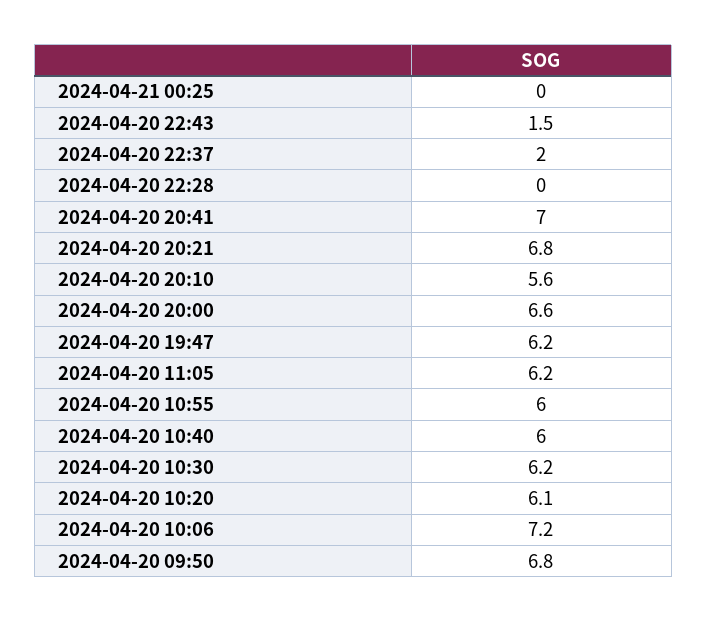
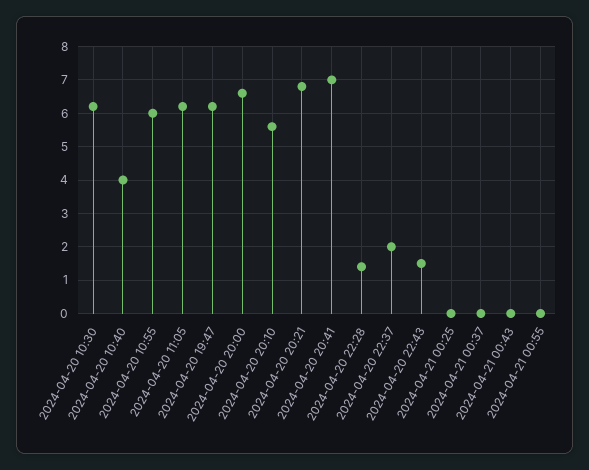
2024-04-20 22:28: 0 -> 1.5
2024-04-20 10:40: 6 -> 4
2024-04-20 10:20: 6.1 -> none
2024-04-20 10:06: 7.2 -> none
2024-04-20 09:50: 6.8 -> none
2024-04-21 00:37: none -> 0
2024-04-21 00:43: none -> 0
2024-04-21 00:55: none -> 0

